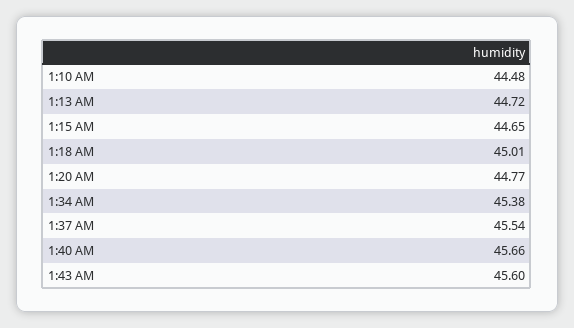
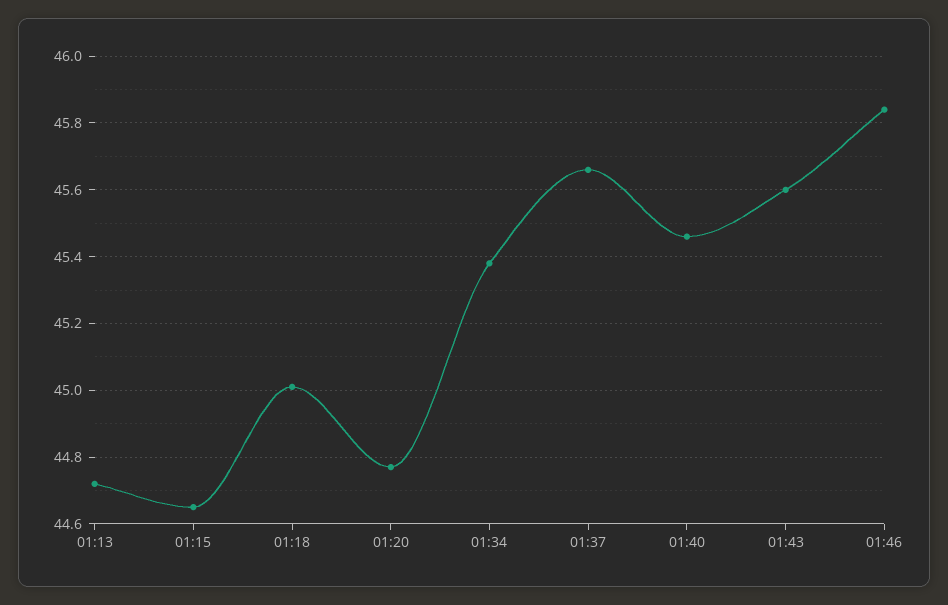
1:10 AM: 44.48 -> none
1:37 AM: 45.54 -> 45.65
1:40 AM: 45.66 -> 45.45
01:46: none -> 45.85

